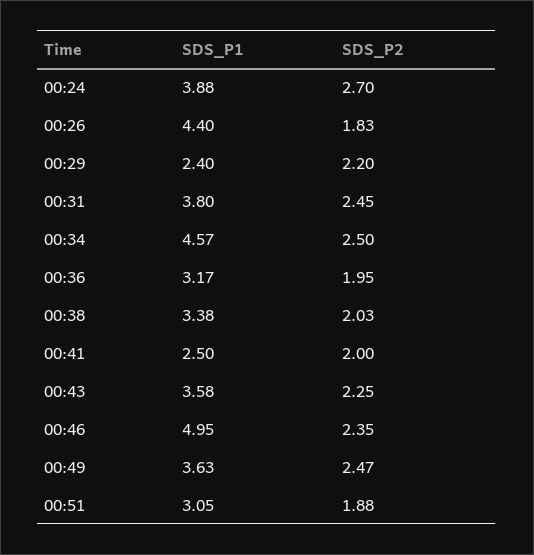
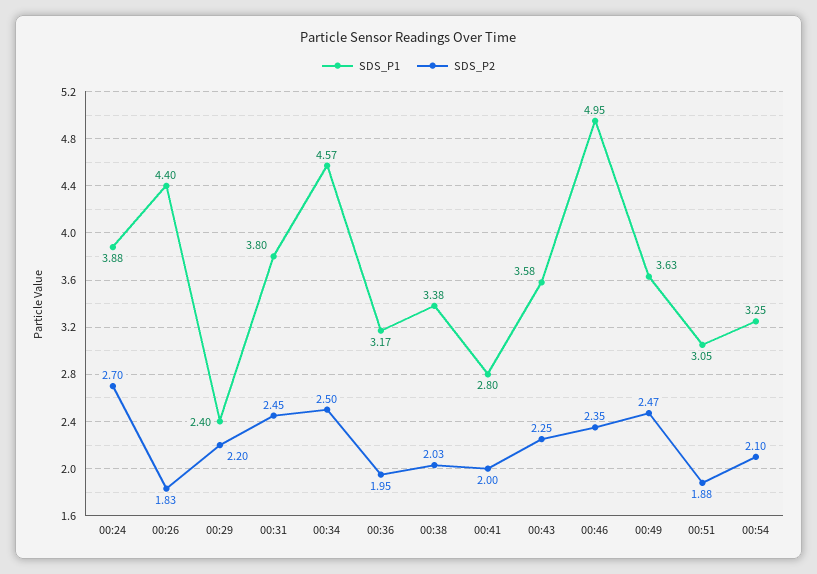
SDS_P1, 00:41: 2.5 -> 2.8
SDS_P1, 00:54: none -> 3.25
SDS_P2, 00:54: none -> 2.1

